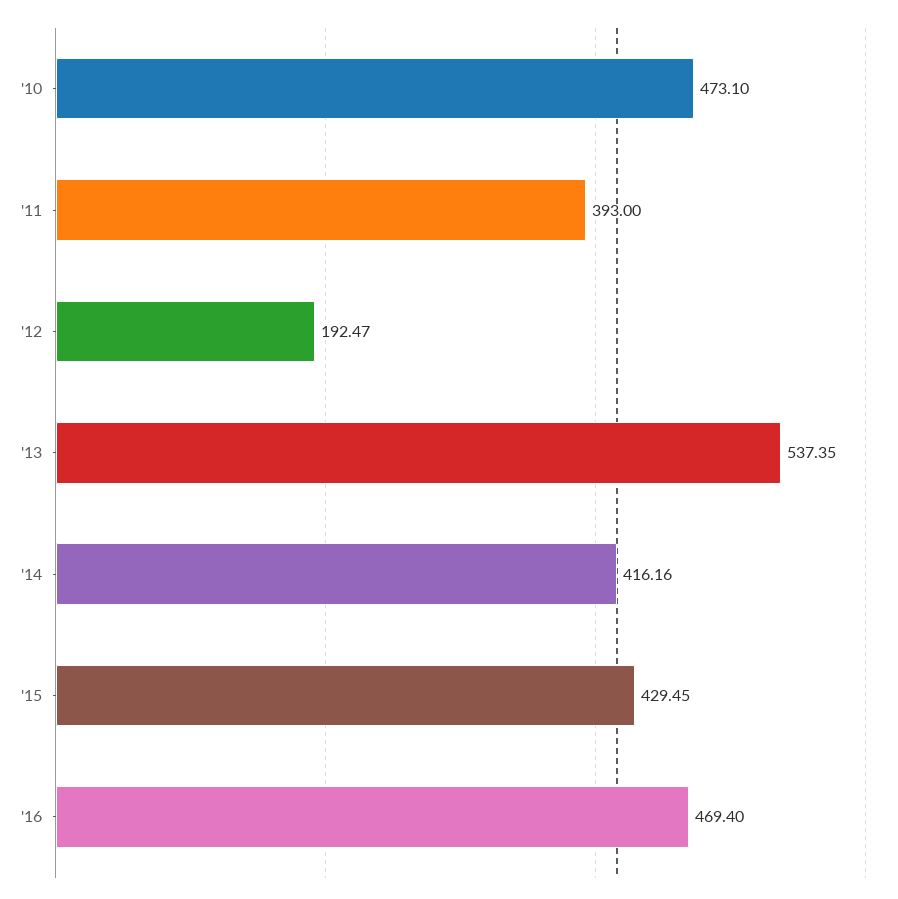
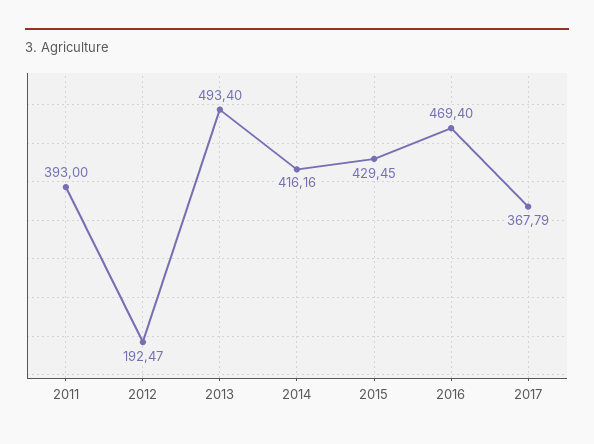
'10: 473.1 -> none
'13: 537.35 -> 493.4
2017: none -> 367.79

